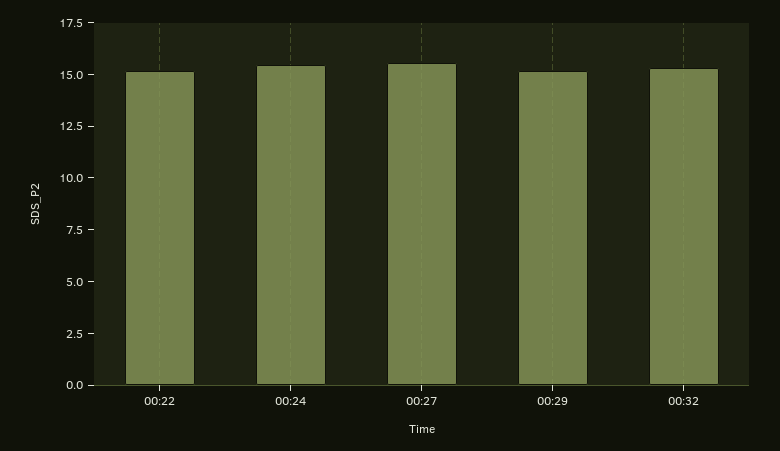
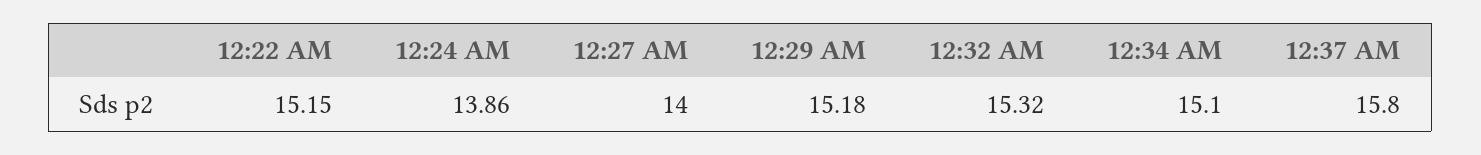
00:24: 15.5 -> 13.86
00:27: 15.5 -> 14
12:34 AM: none -> 15.1
12:37 AM: none -> 15.8

